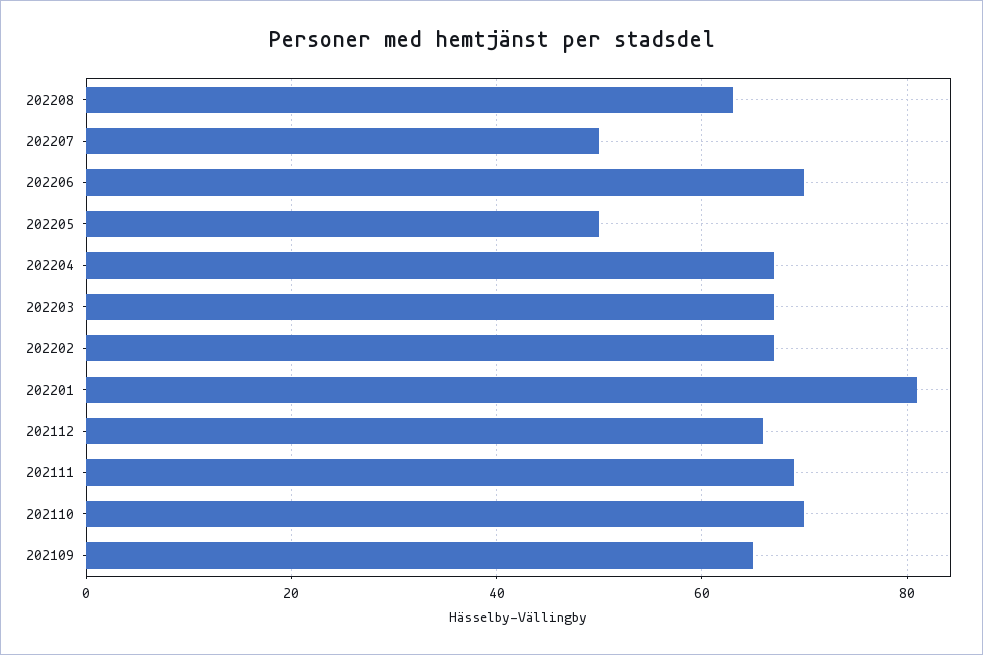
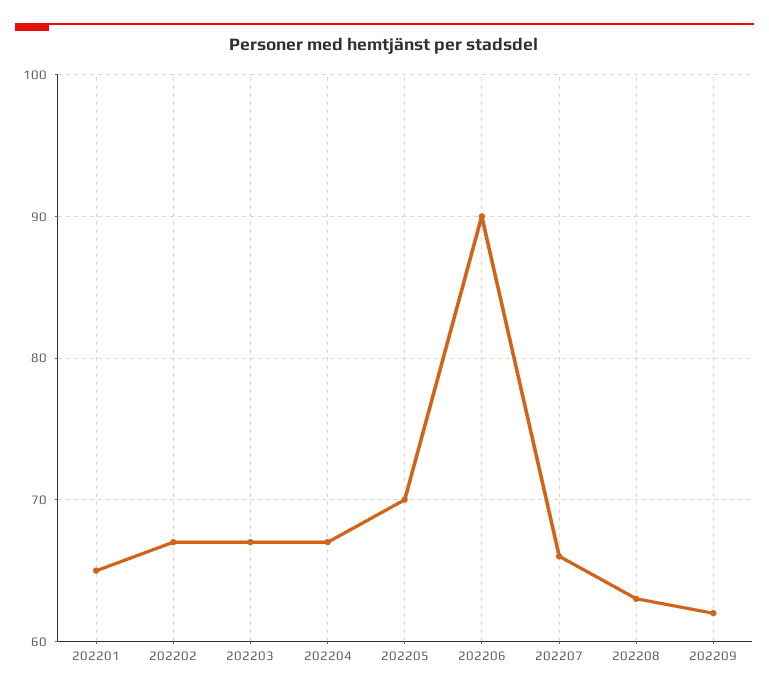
202207: 50 -> 66
202206: 70 -> 90
202205: 50 -> 70
202201: 80 -> 65
202112: 65 -> none
202111: 70 -> none
202110: 70 -> none
202109: 65 -> none
202209: none -> 62

